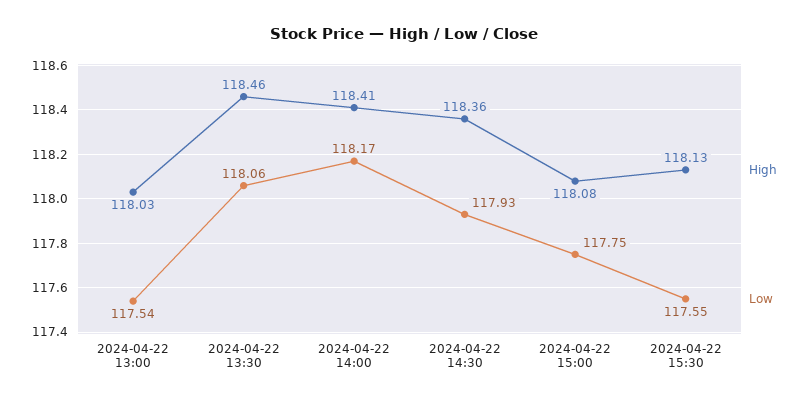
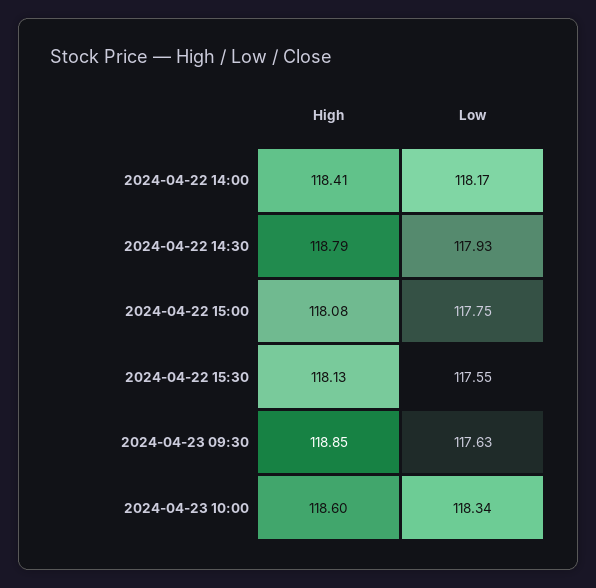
High, 2024-04-22 13:00: 118.03 -> none
Low, 2024-04-22 13:00: 117.54 -> none
High, 2024-04-22 13:30: 118.46 -> none
Low, 2024-04-22 13:30: 118.06 -> none
High, 2024-04-22 14:30: 118.36 -> 118.79
High, 2024-04-23 09:30: none -> 118.85
Low, 2024-04-23 09:30: none -> 117.63
High, 2024-04-23 10:00: none -> 118.6
Low, 2024-04-23 10:00: none -> 118.34

